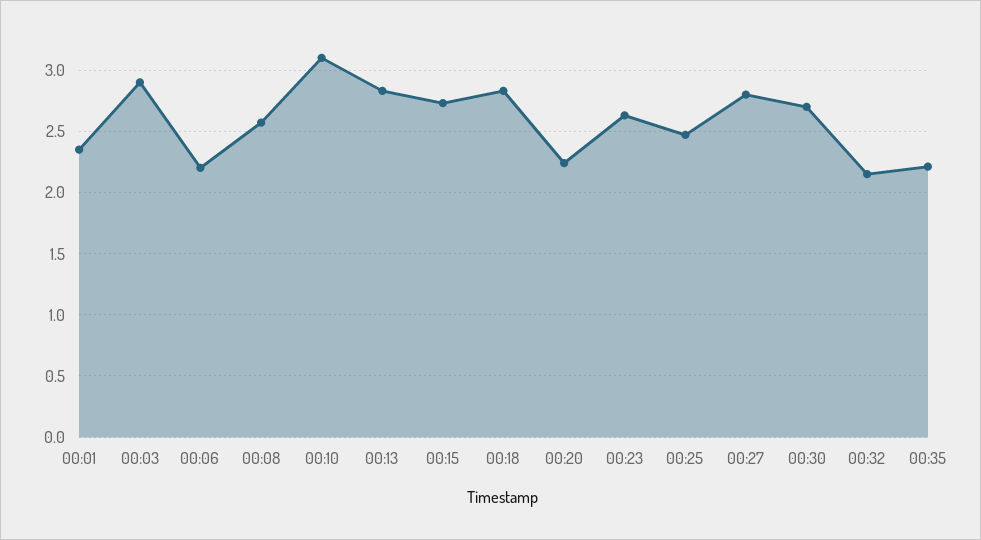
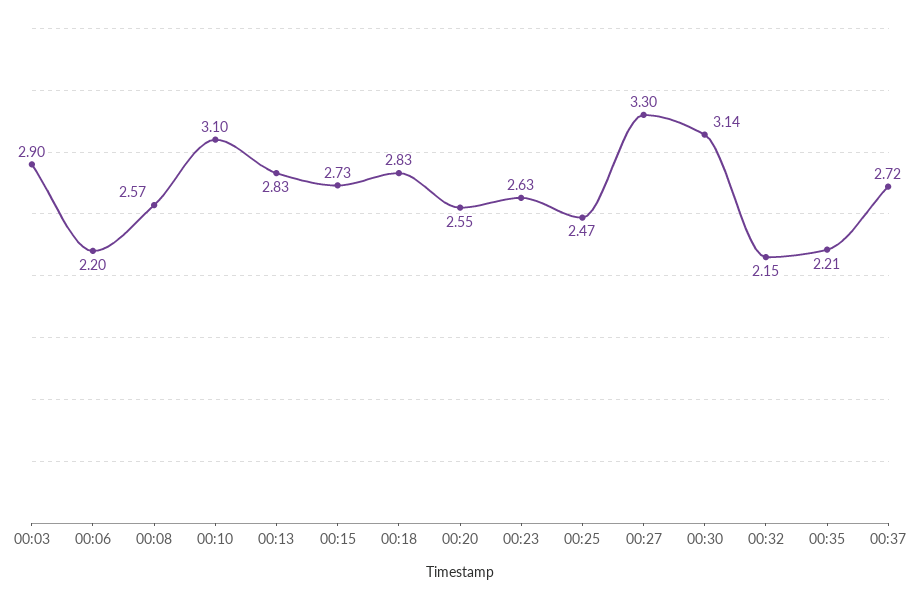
00:01: 2.35 -> none
00:20: 2.25 -> 2.55
00:27: 2.8 -> 3.3
00:30: 2.7 -> 3.14
00:37: none -> 2.72

